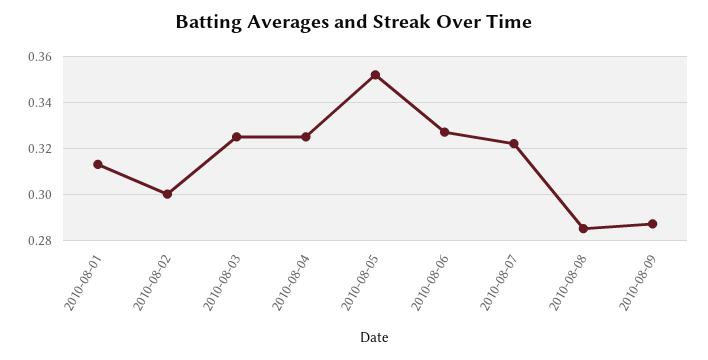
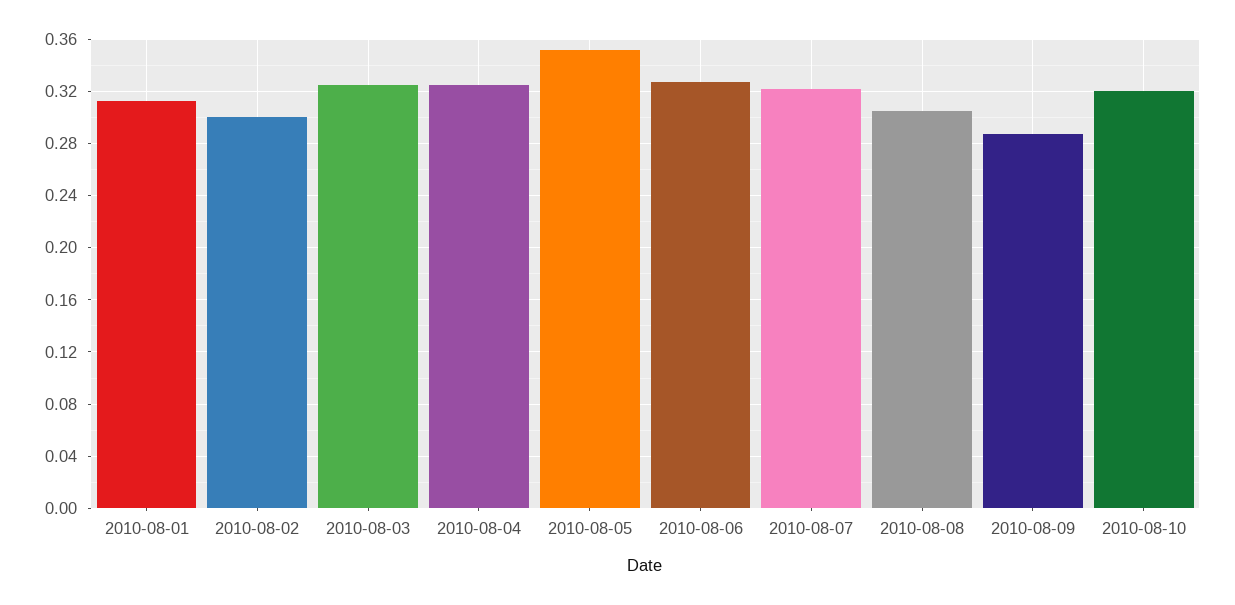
2010-08-08: 0.285 -> 0.305
2010-08-10: none -> 0.32

